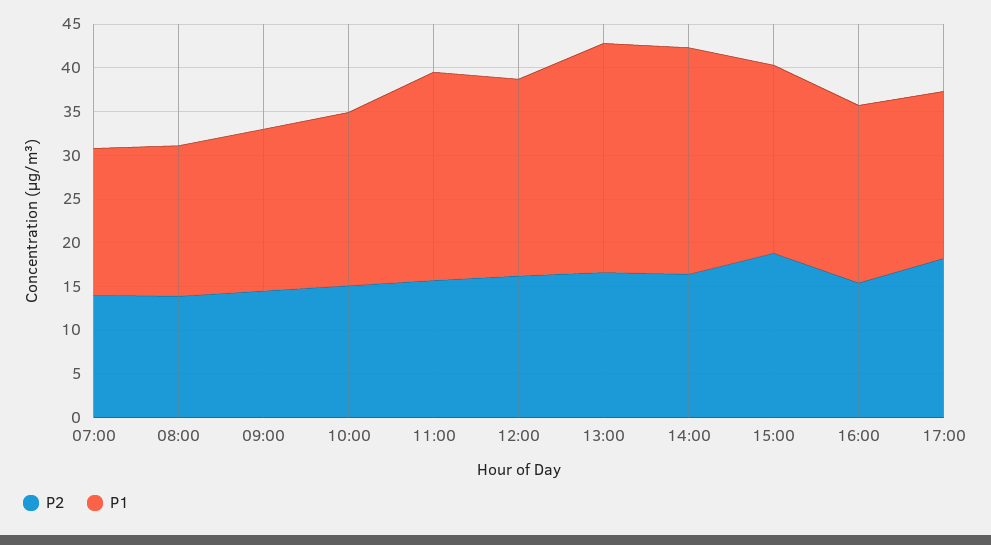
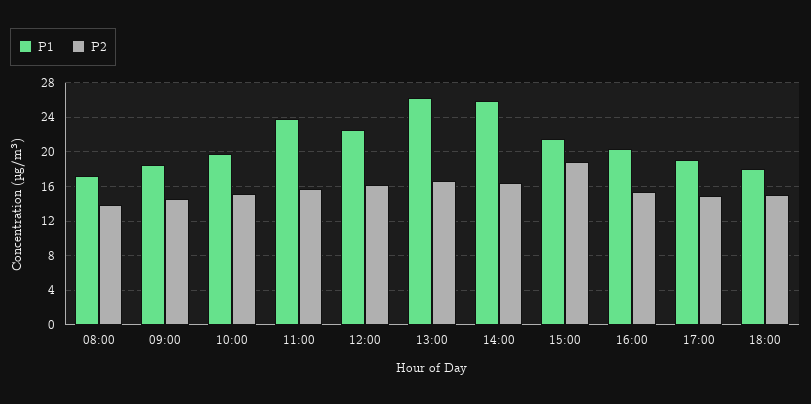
P2, 07:00: 14 -> none
P1, 07:00: 17 -> none
P2, 17:00: 18 -> 15
P1, 18:00: none -> 18
P2, 18:00: none -> 15

